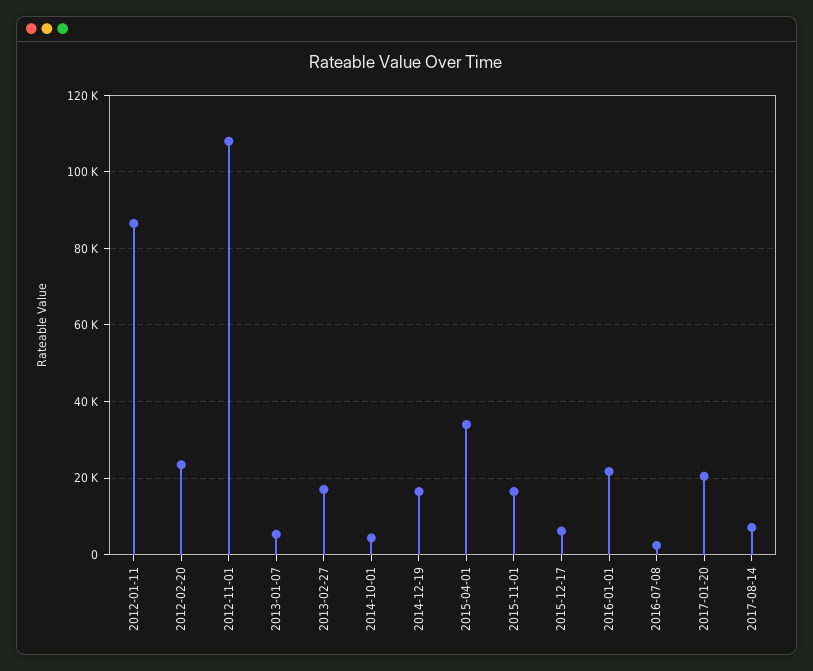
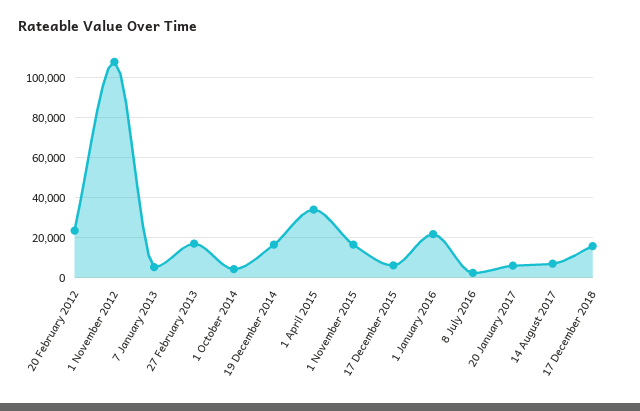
2012-01-11: 86000 -> none
2017-01-20: 20000 -> 5000
17 December 2018: none -> 15000

